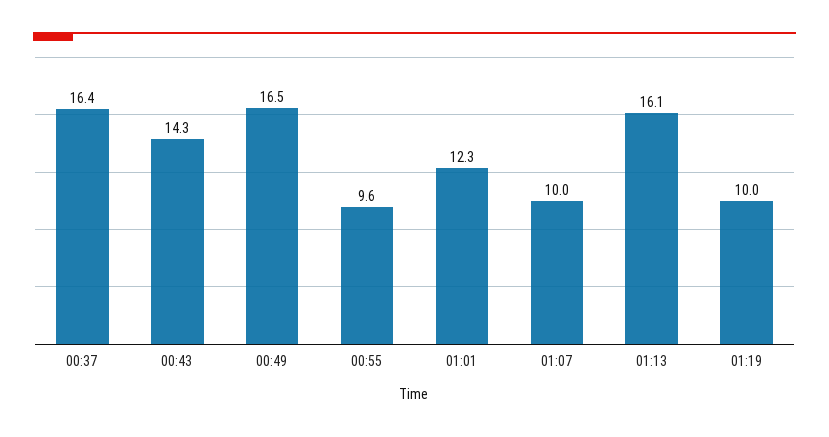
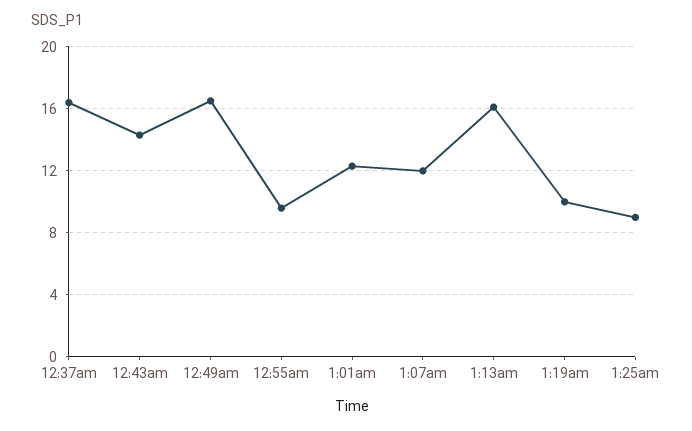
01:07: 10 -> 12
1:25am: none -> 9

